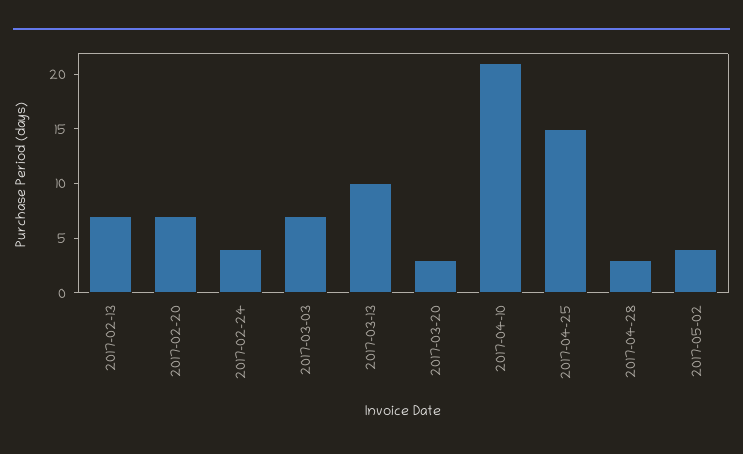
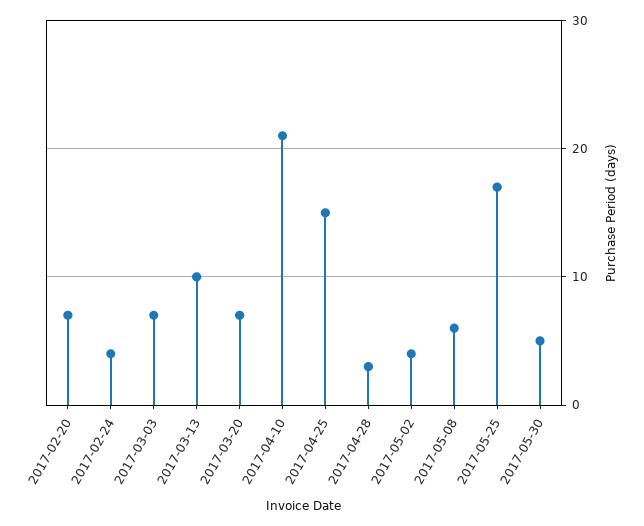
2017-02-13: 7 -> none
2017-03-20: 3 -> 7
2017-05-08: none -> 6
2017-05-25: none -> 17
2017-05-30: none -> 5

